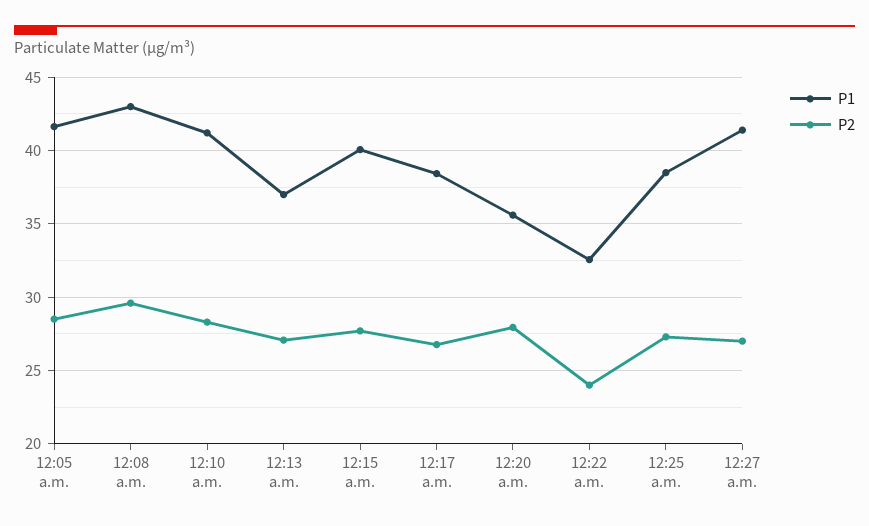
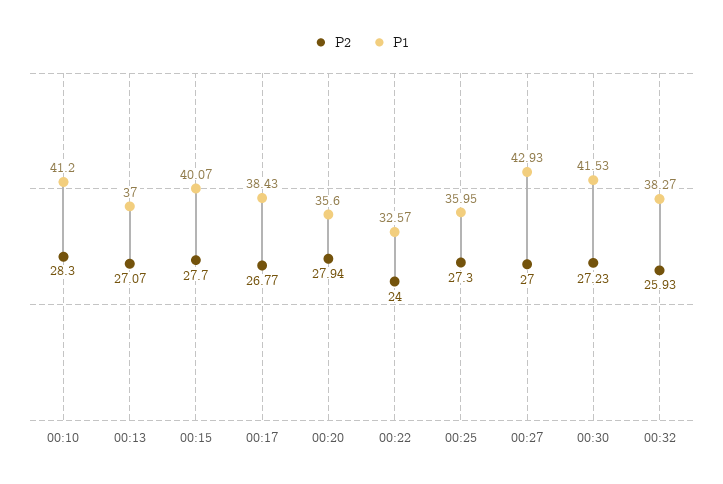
P1, 12:05 a.m.: 41.5 -> none
P2, 12:05 a.m.: 28.5 -> none
P1, 12:08 a.m.: 43 -> none
P2, 12:08 a.m.: 29.5 -> none
P1, 12:25 a.m.: 38.5 -> 35.95
P1, 12:27 a.m.: 41.5 -> 42.93
P2, 00:30: none -> 27.23
P1, 00:30: none -> 41.53
P2, 00:32: none -> 25.93
P1, 00:32: none -> 38.27

